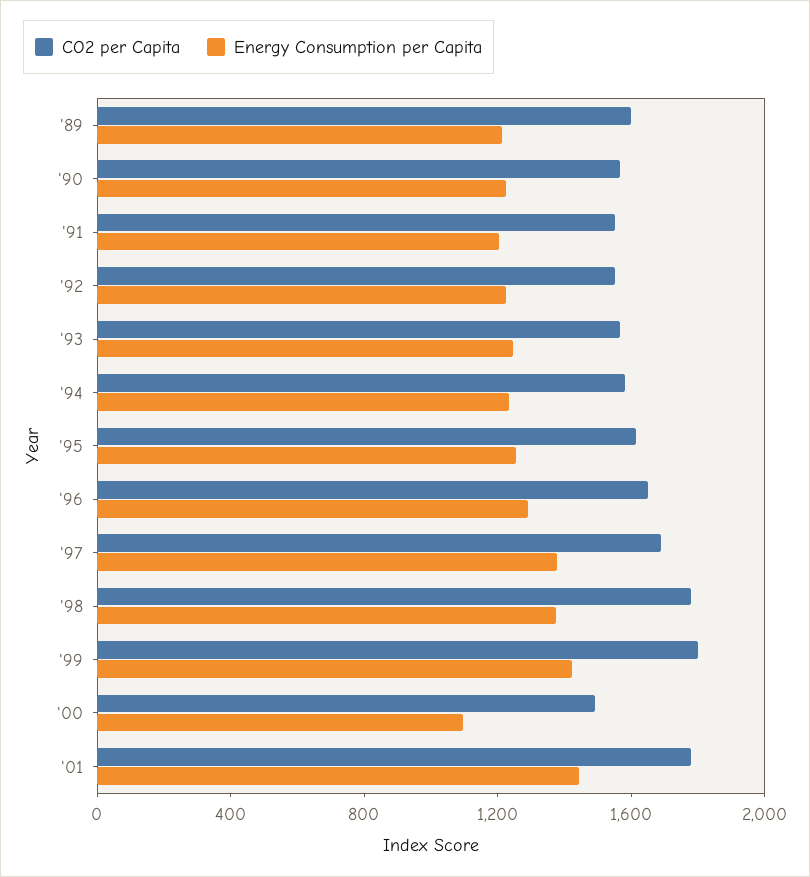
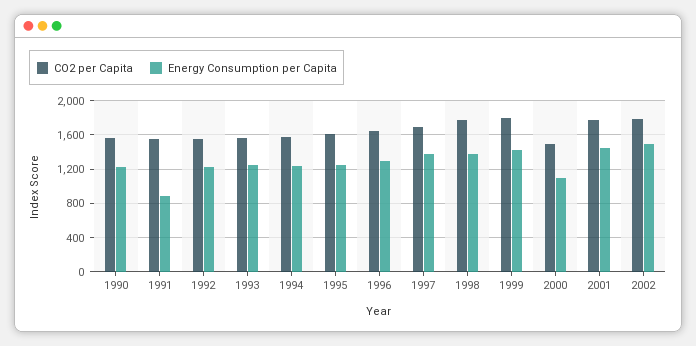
CO2 per Capita, '89: 1600 -> none
Energy Consumption per Capita, '89: 1200 -> none
Energy Consumption per Capita, '91: 1200 -> 900
CO2 per Capita, 2002: none -> 1800
Energy Consumption per Capita, 2002: none -> 1500

